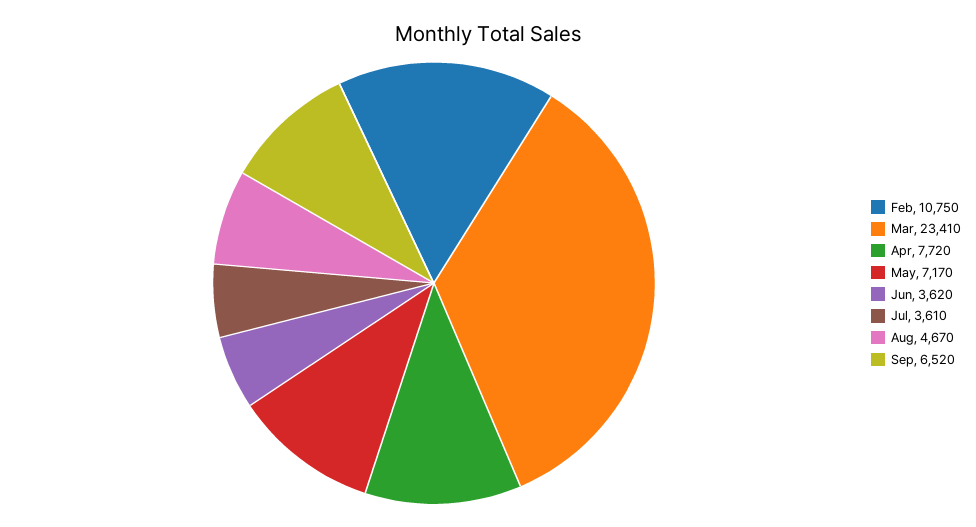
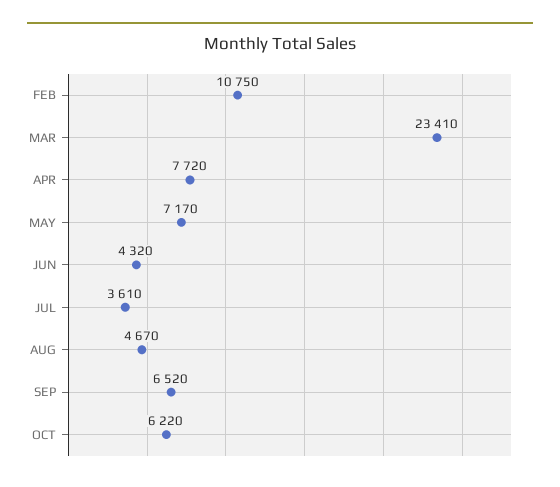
Jun: 3620 -> 4320
OCT: none -> 6220

